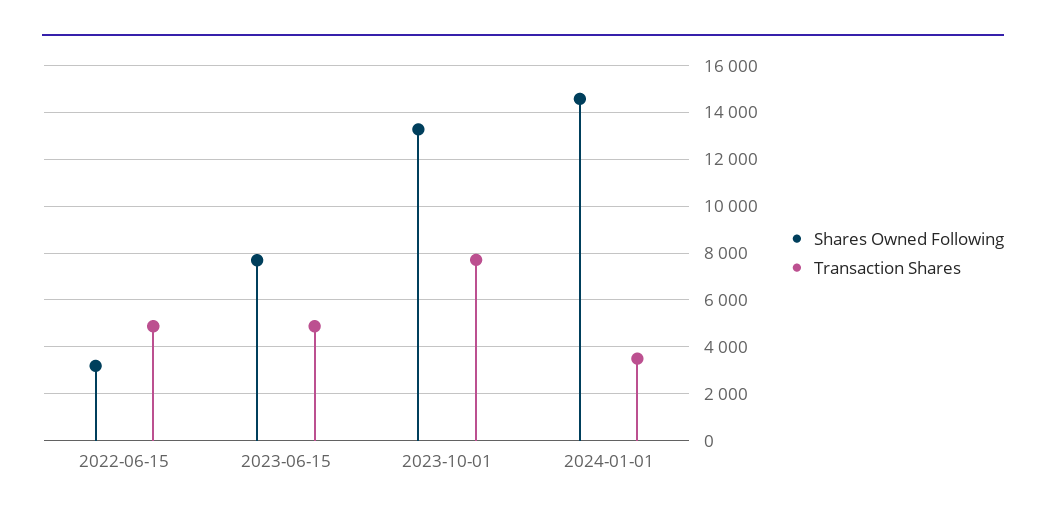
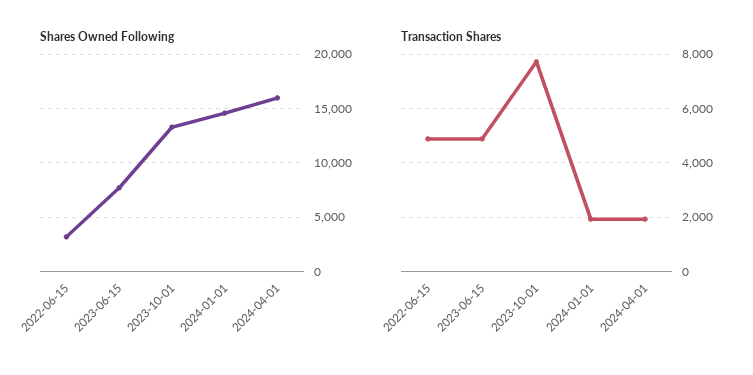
Transaction Shares, 2024-01-01: 3500 -> 2000
Shares Owned Following, 2024-04-01: none -> 16000
Transaction Shares, 2024-04-01: none -> 2000

